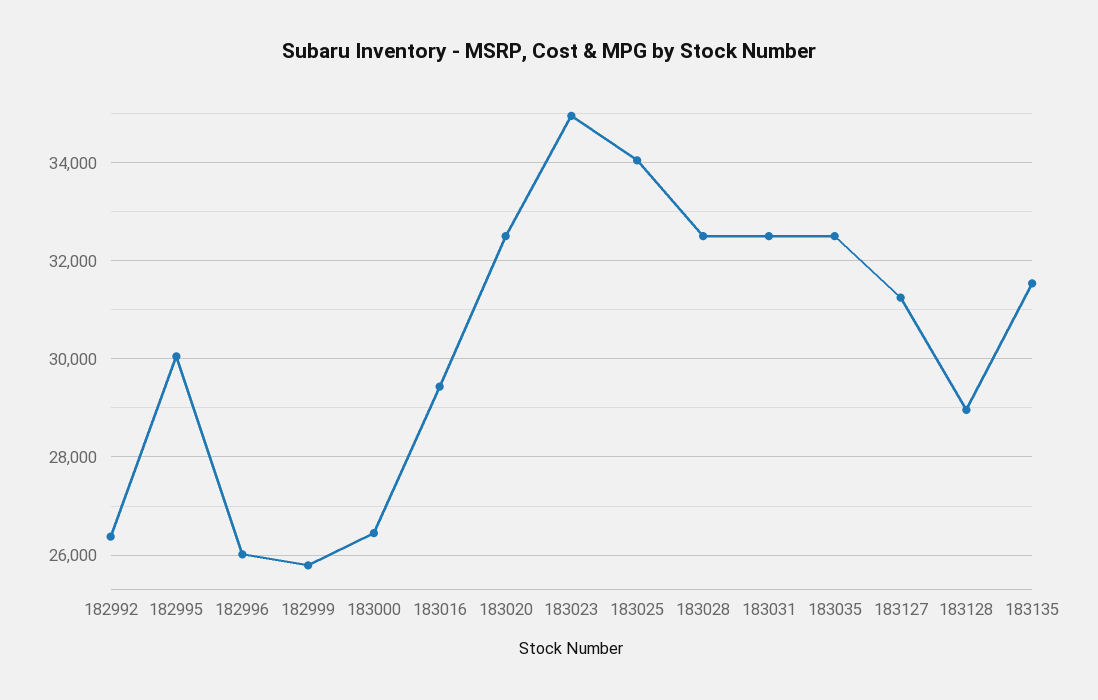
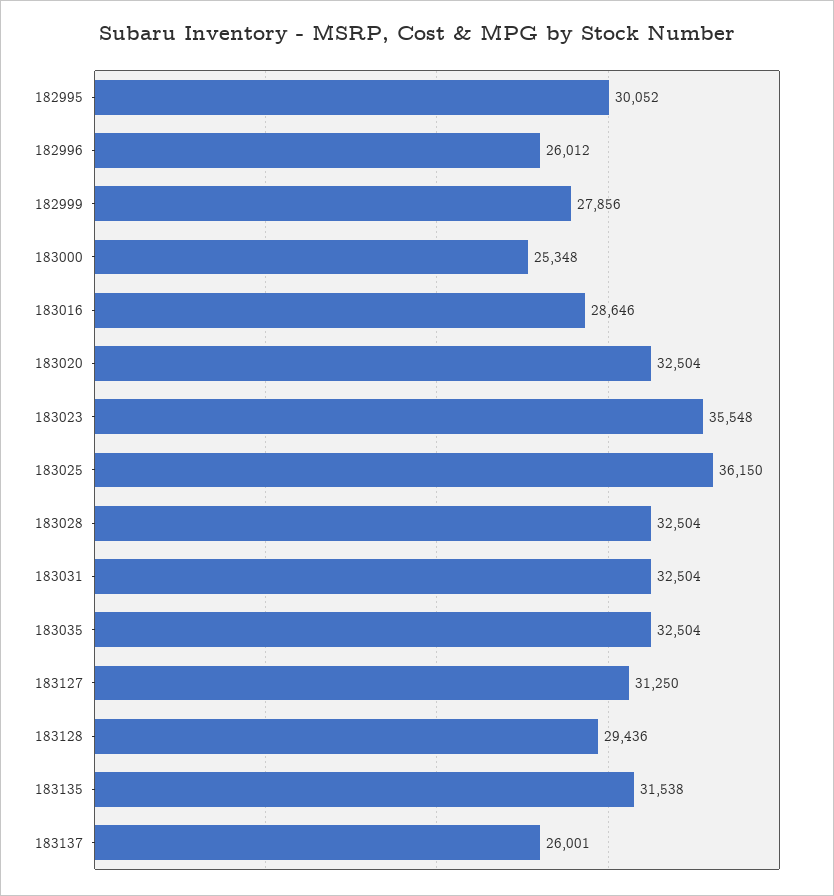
182992: 26400 -> none
182999: 25800 -> 27856
183000: 26400 -> 25348
183016: 29400 -> 28646
183023: 35000 -> 35548
183025: 34000 -> 36150
183128: 29000 -> 29436
183137: none -> 26001

